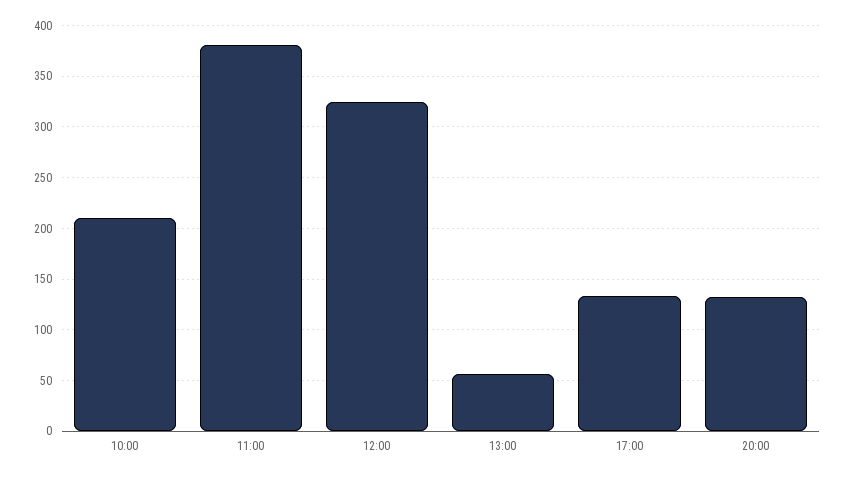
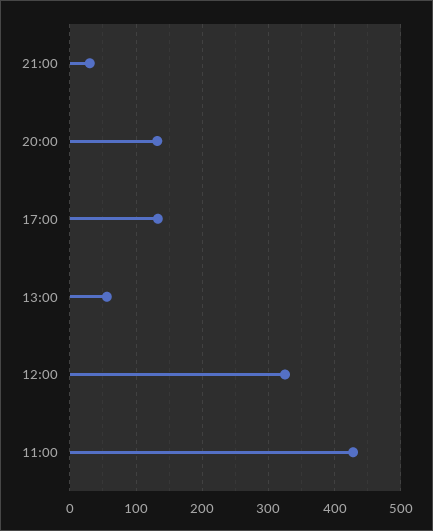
10:00: 210 -> none
11:00: 380 -> 430
21:00: none -> 30

